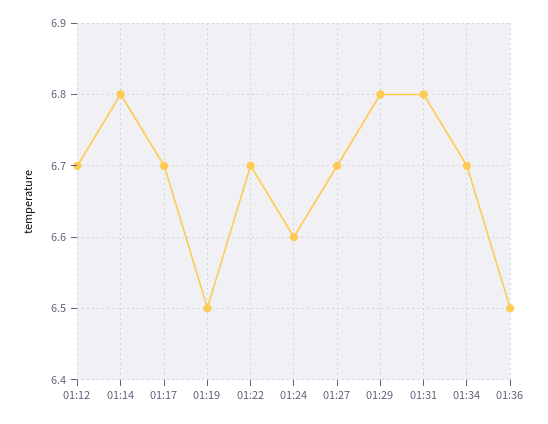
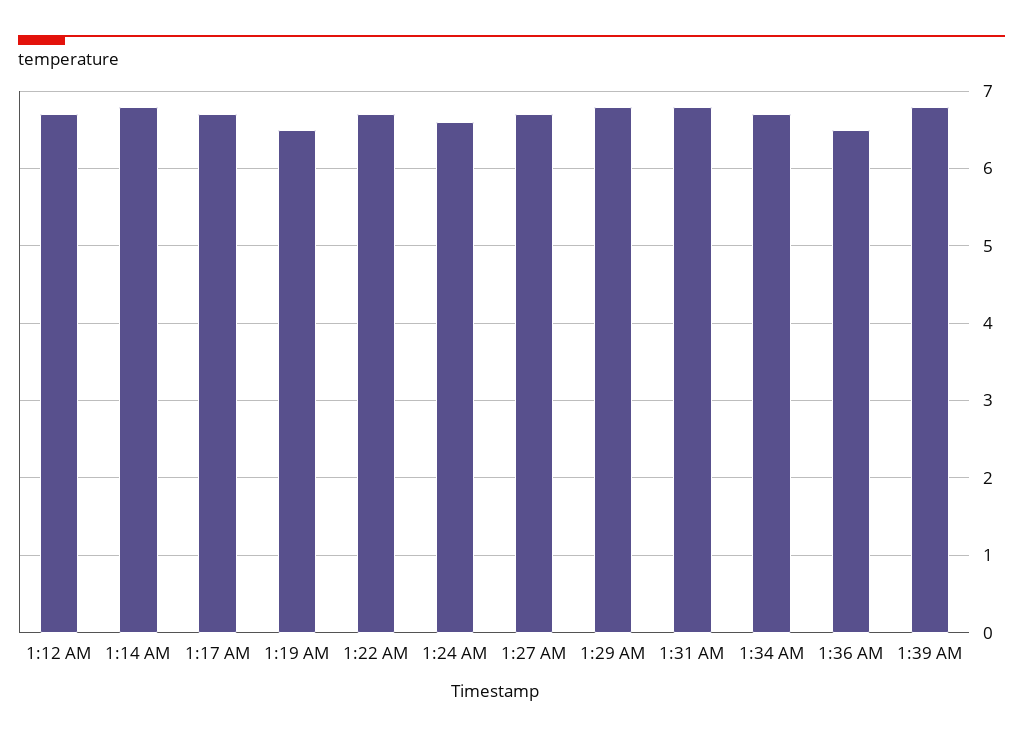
1:39 AM: none -> 6.8

